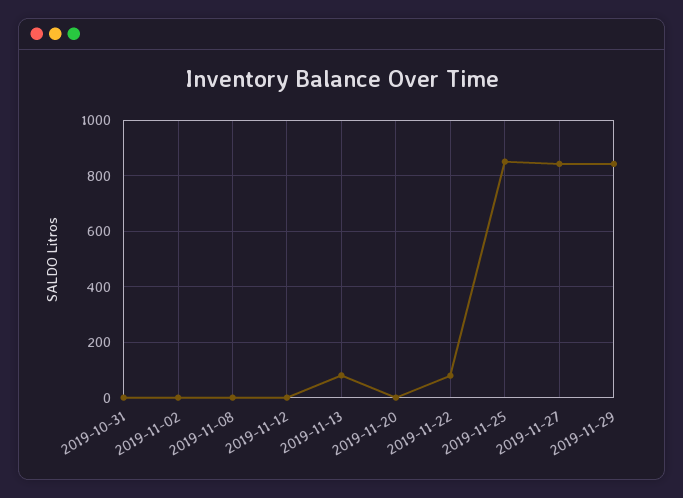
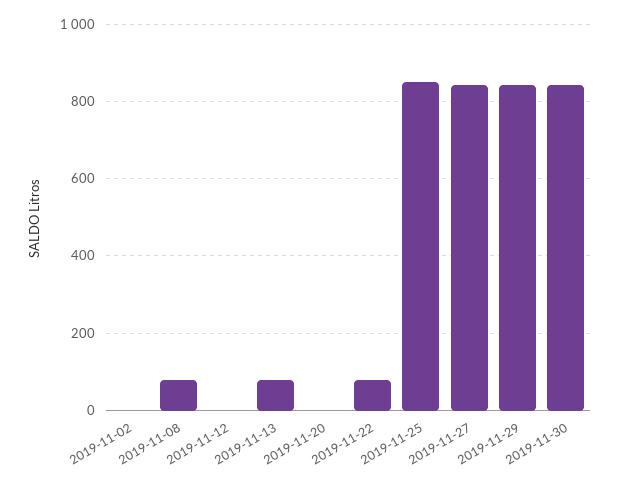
2019-10-31: 0 -> none
2019-11-08: 0 -> 80
2019-11-30: none -> 840

